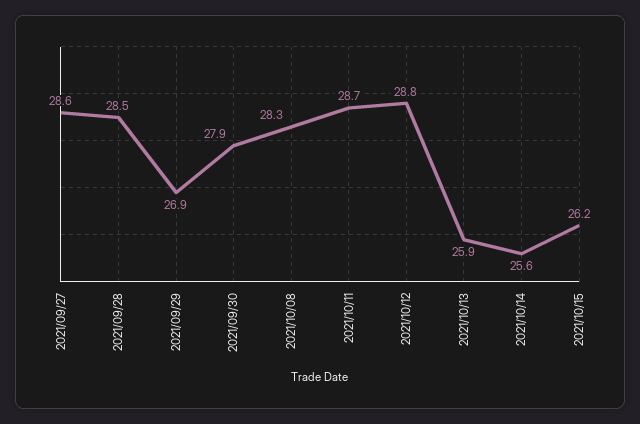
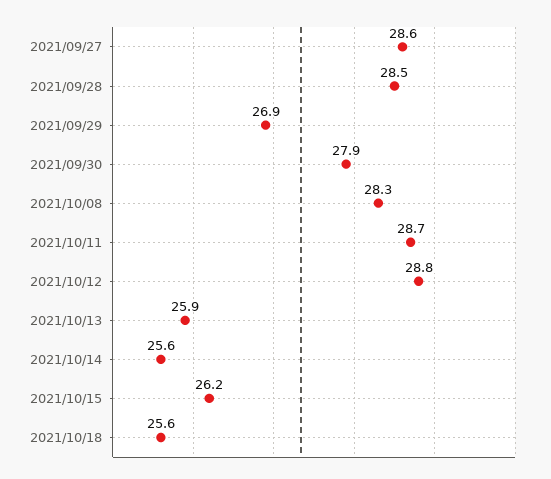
2021/10/18: none -> 25.6

